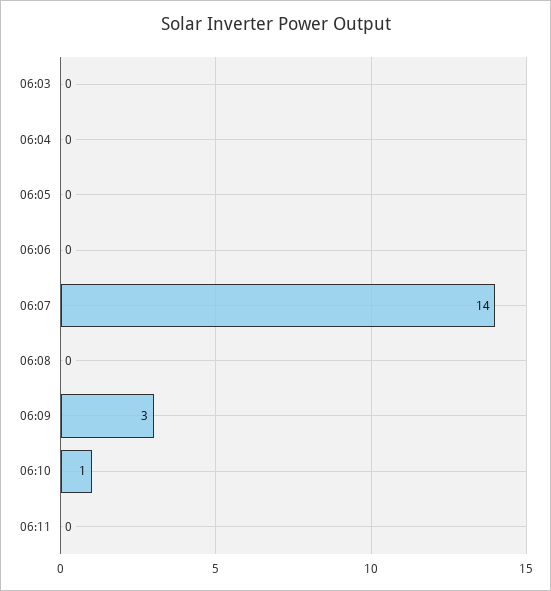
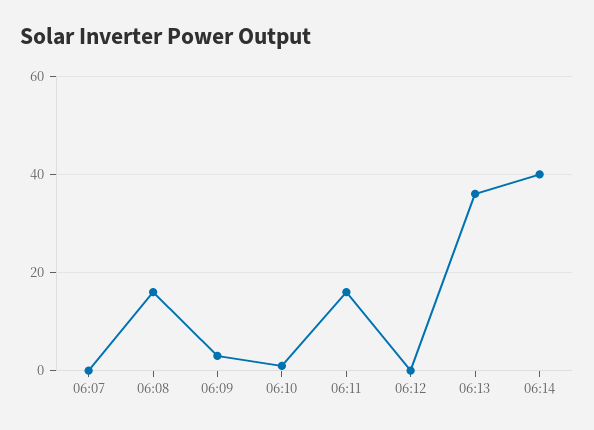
06:03: 0 -> none
06:04: 0 -> none
06:05: 0 -> none
06:06: 0 -> none
06:07: 14 -> 0
06:08: 0 -> 15
06:11: 0 -> 15
06:12: none -> 0
06:13: none -> 35
06:14: none -> 40

